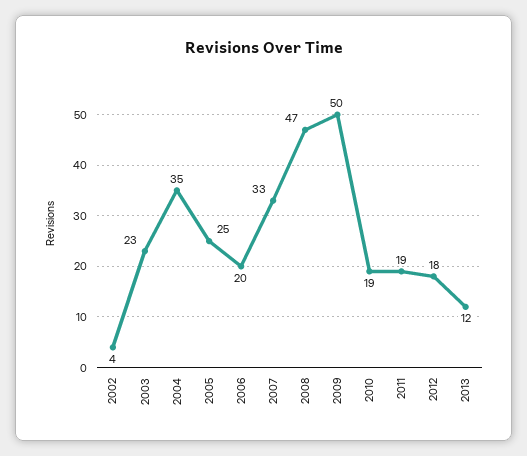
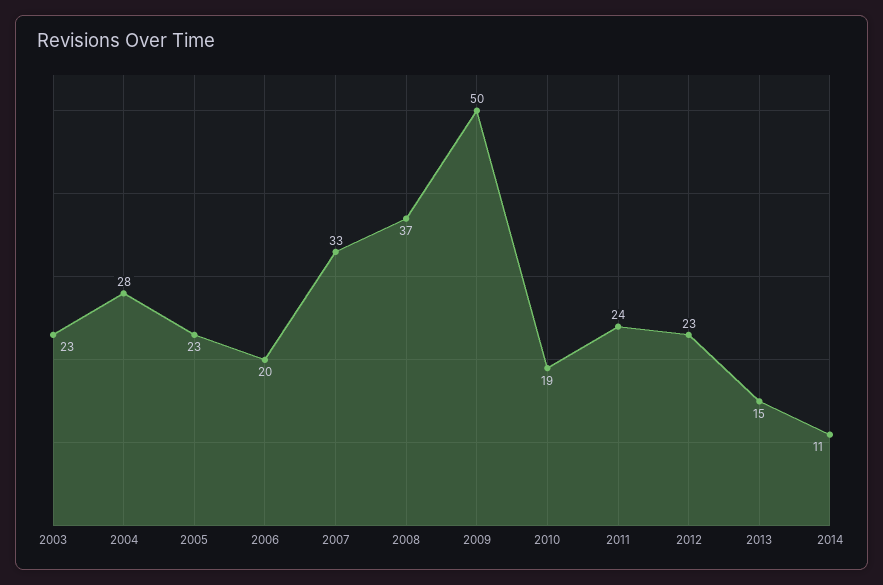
2002: 4 -> none
2004: 35 -> 28
2005: 25 -> 23
2008: 47 -> 37
2011: 19 -> 24
2012: 18 -> 23
2013: 12 -> 15
2014: none -> 11

